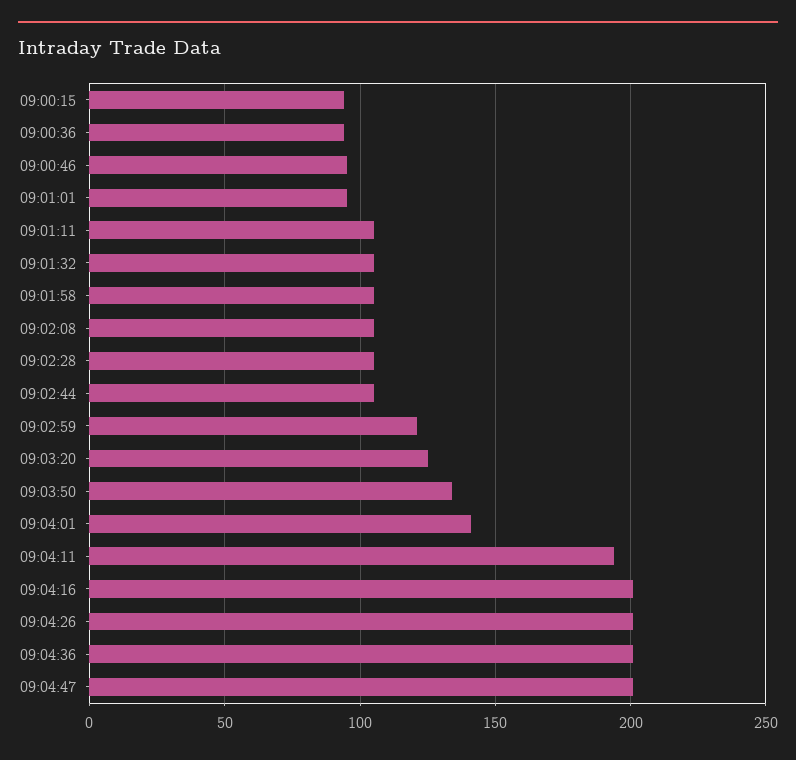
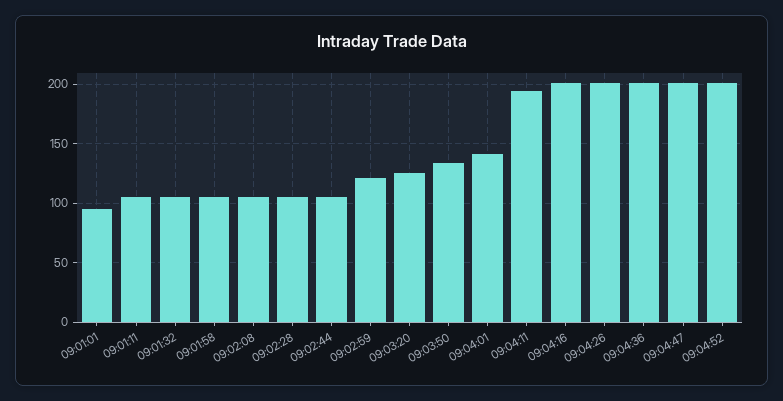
09:00:15: 95 -> none
09:00:36: 95 -> none
09:00:46: 95 -> none
09:04:52: none -> 200

